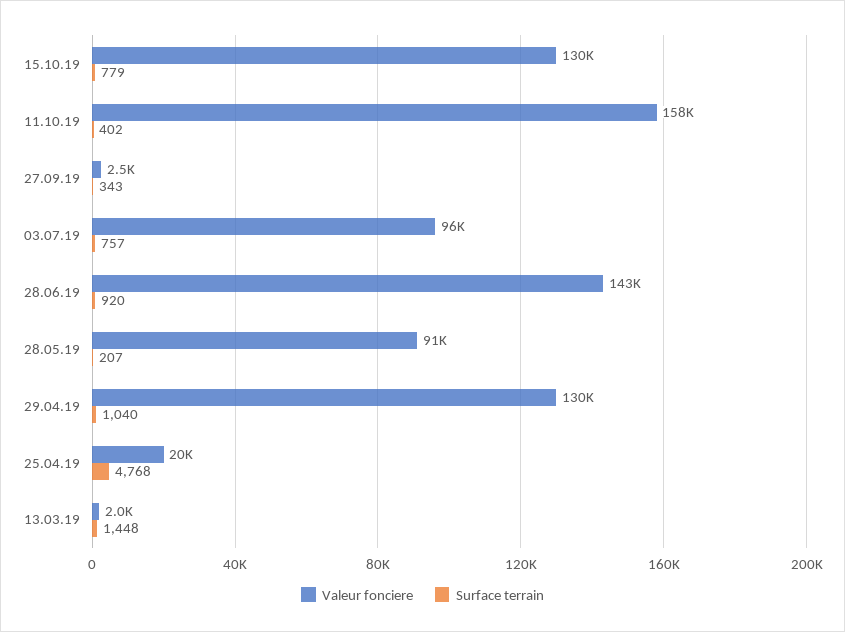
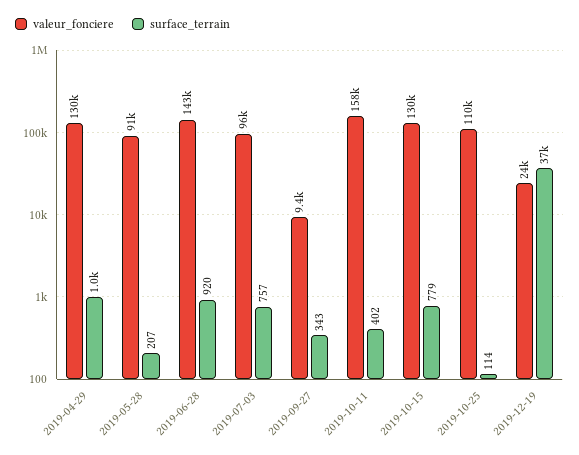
Valeur fonciere, 27.09.19: 2500 -> 9400
Valeur fonciere, 25.04.19: 20000 -> none
Surface terrain, 25.04.19: 4768 -> none
Valeur fonciere, 13.03.19: 2000 -> none
Surface terrain, 13.03.19: 1448 -> none
Valeur fonciere, 2019-10-25: none -> 110000
Surface terrain, 2019-10-25: none -> 114
Valeur fonciere, 2019-12-19: none -> 24000
Surface terrain, 2019-12-19: none -> 37000

